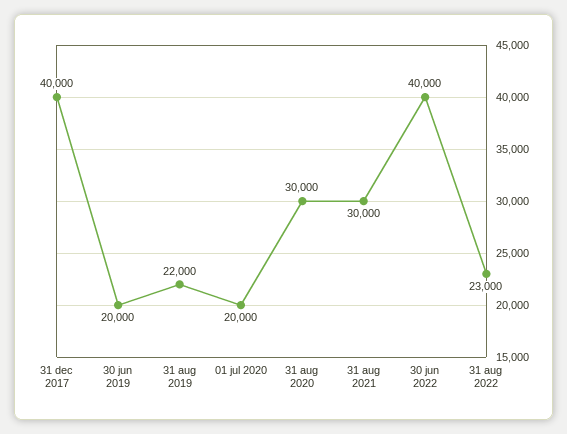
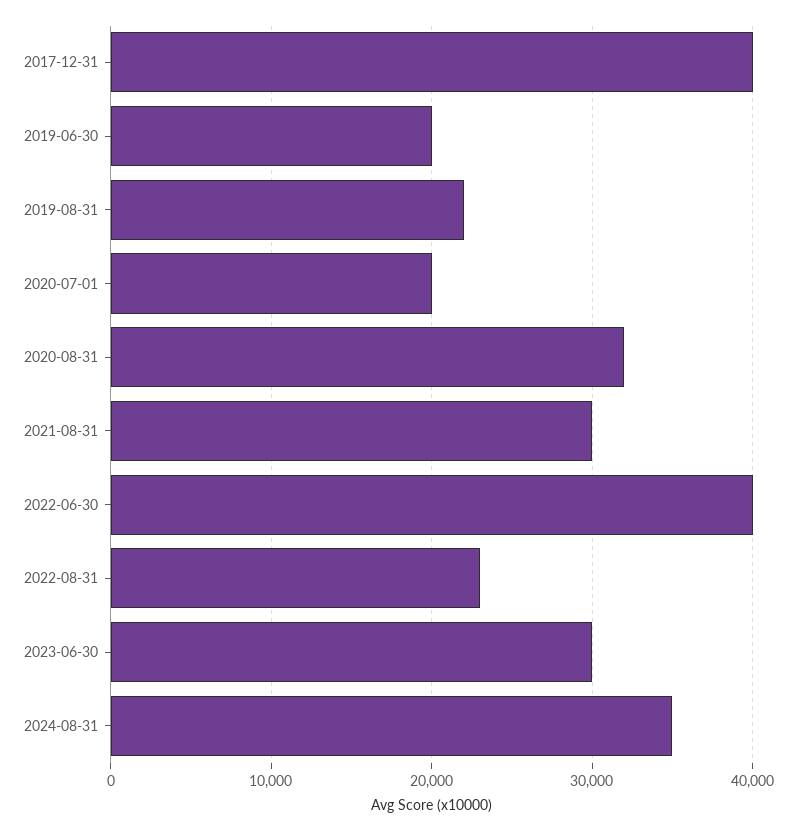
31 aug 2020: 30000 -> 32000
2023-06-30: none -> 30000
2024-08-31: none -> 35000

